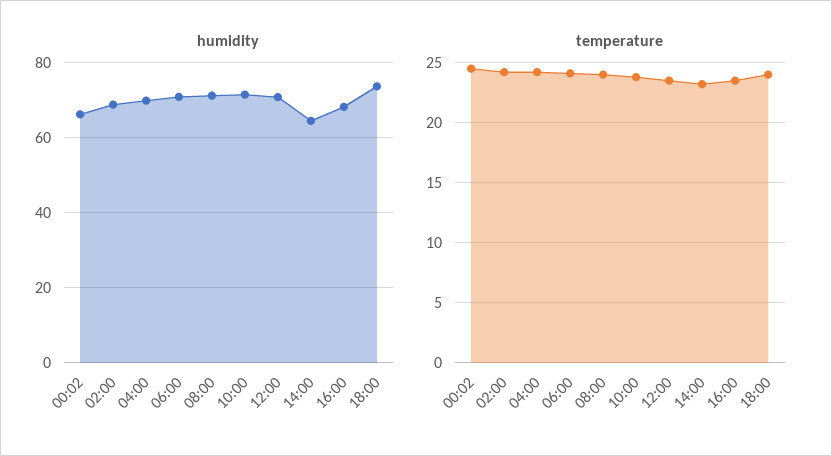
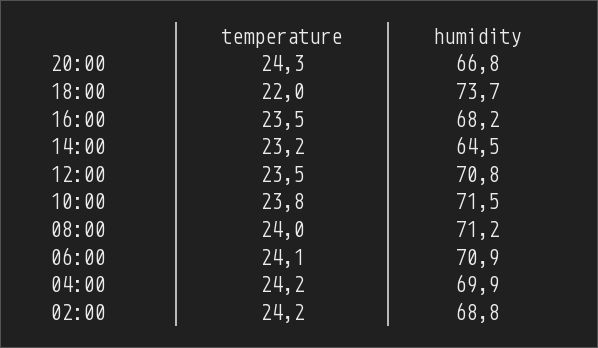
humidity, 00:02: 66 -> none
temperature, 00:02: 24.5 -> none
temperature, 18:00: 24 -> 22
temperature, 20:00: none -> 24.3
humidity, 20:00: none -> 66.8

